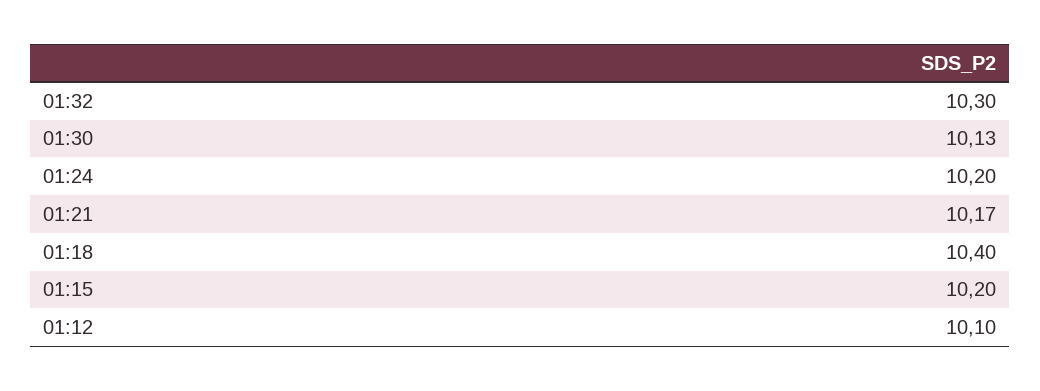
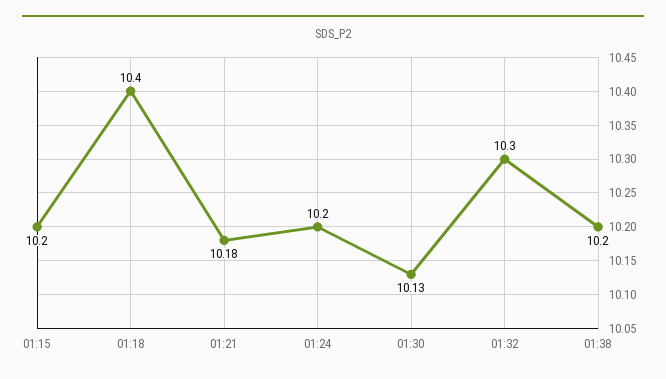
01:21: 10.17 -> 10.18
01:12: 10.1 -> none
01:38: none -> 10.2

